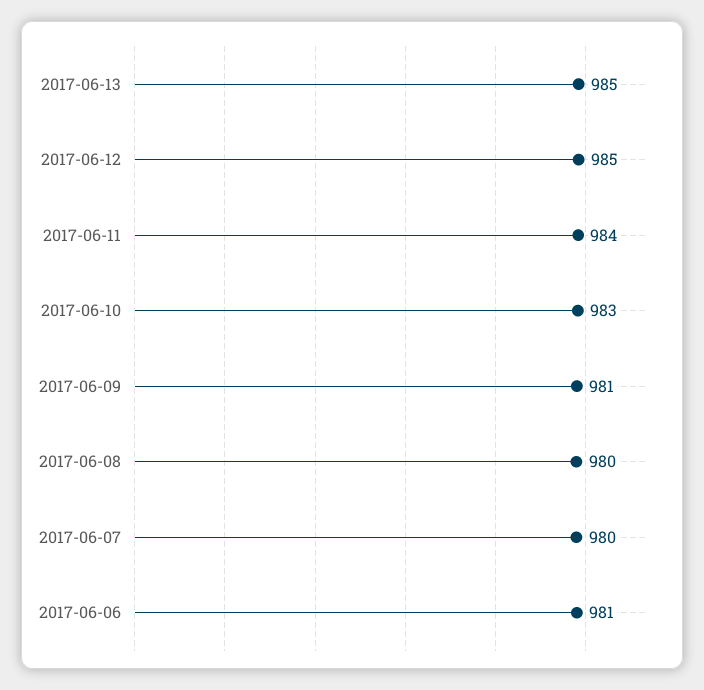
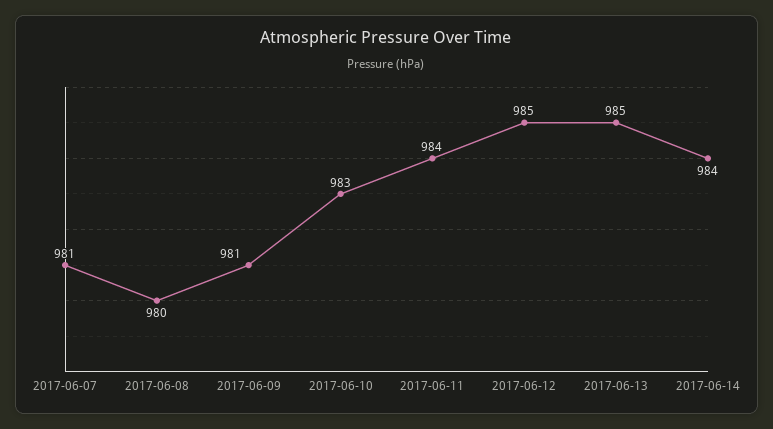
2017-06-07: 980 -> 981
2017-06-06: 981 -> none
2017-06-14: none -> 984

